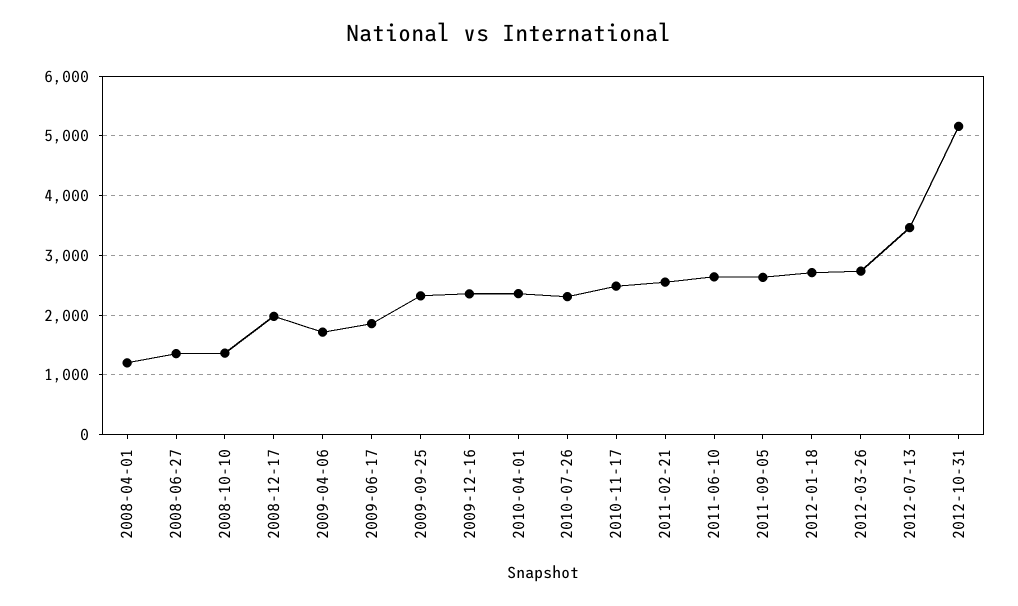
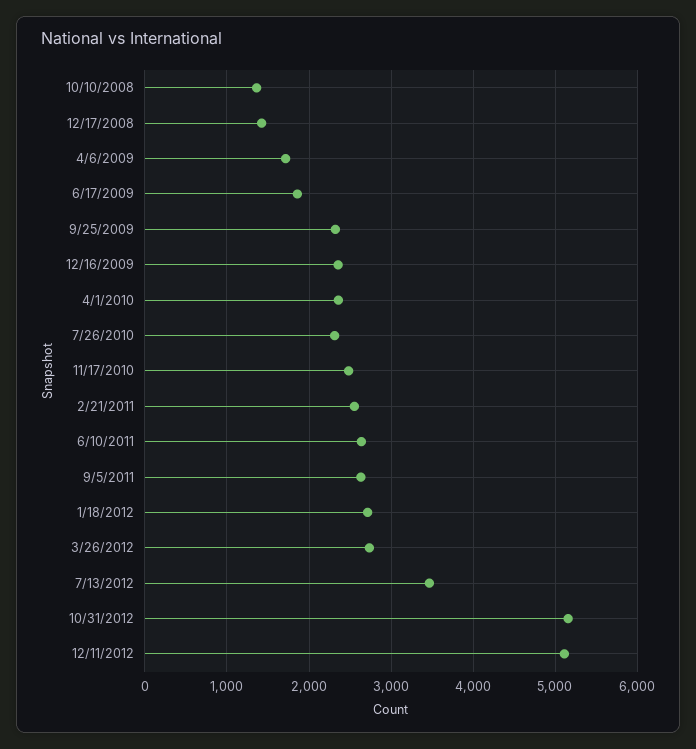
2008-04-01: 1200 -> none
2008-06-27: 1400 -> none
2008-12-17: 2000 -> 1400
12/11/2012: none -> 5100

